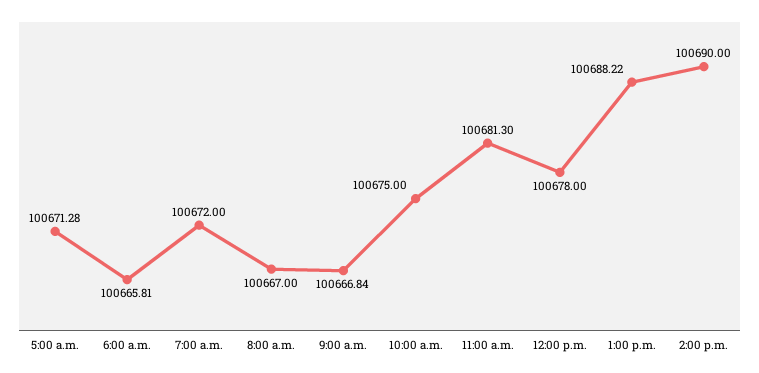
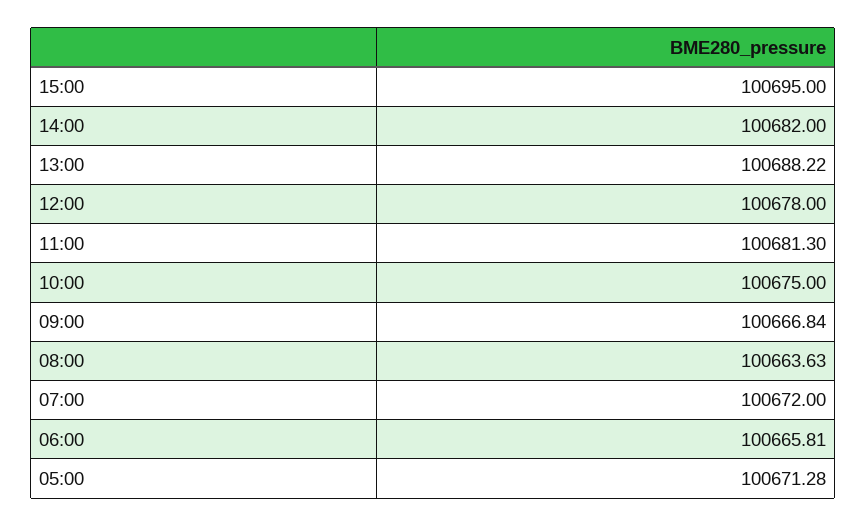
8:00 a.m.: 100667 -> 100663.63
2:00 p.m.: 100690 -> 100682
15:00: none -> 100695

